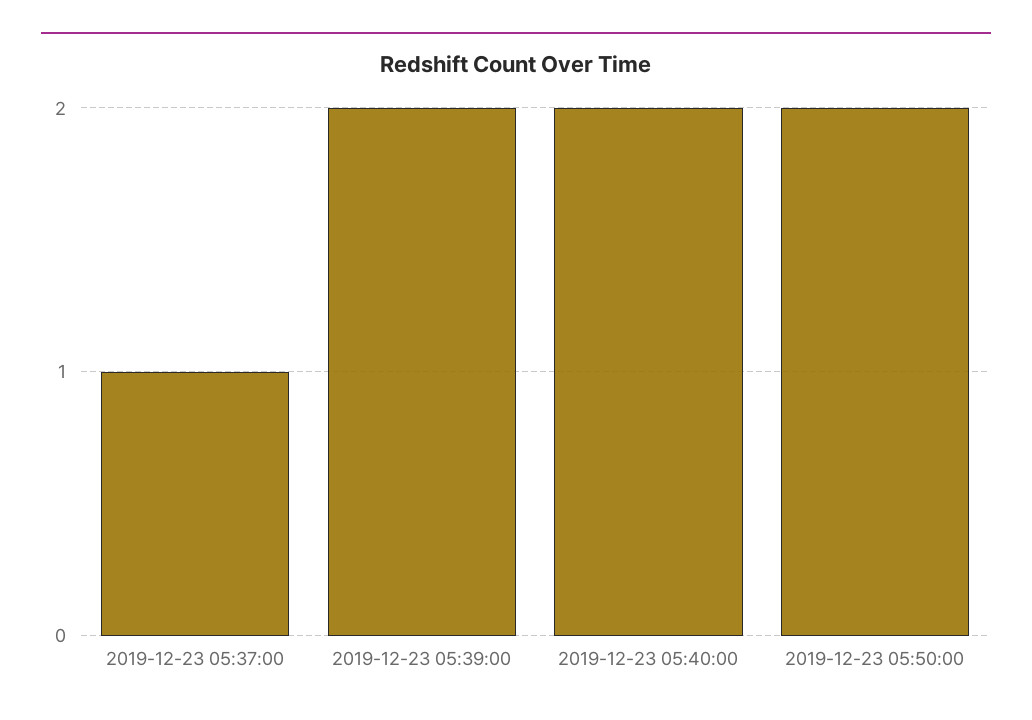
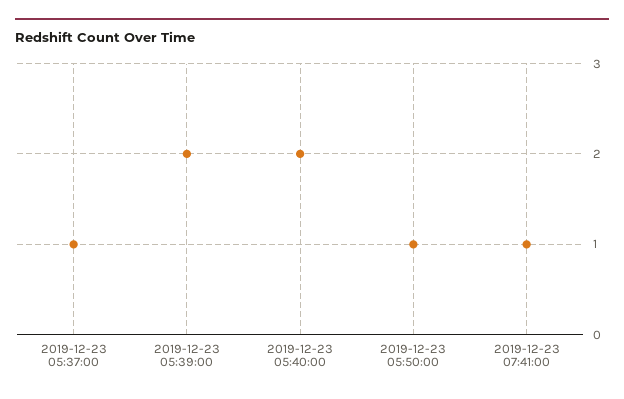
2019-12-23 05:50:00: 2 -> 1
2019-12-23 07:41:00: none -> 1

